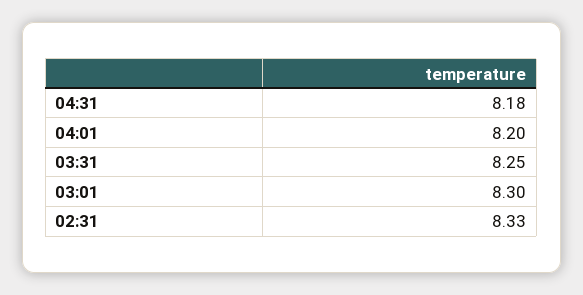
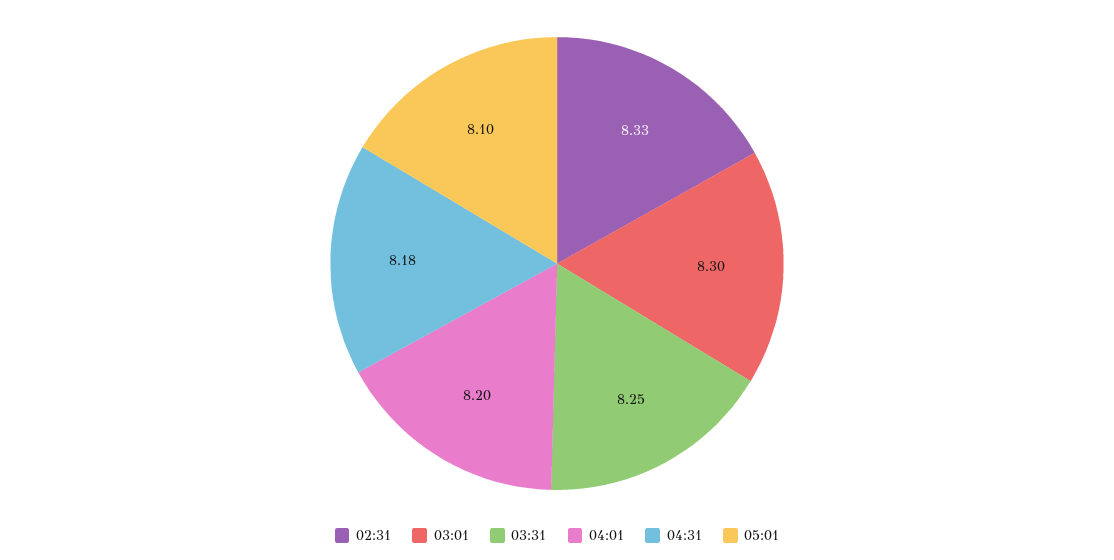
05:01: none -> 8.1

